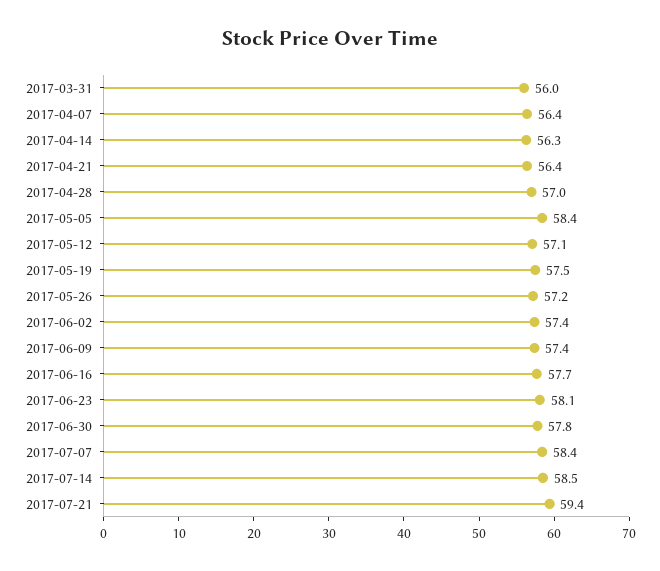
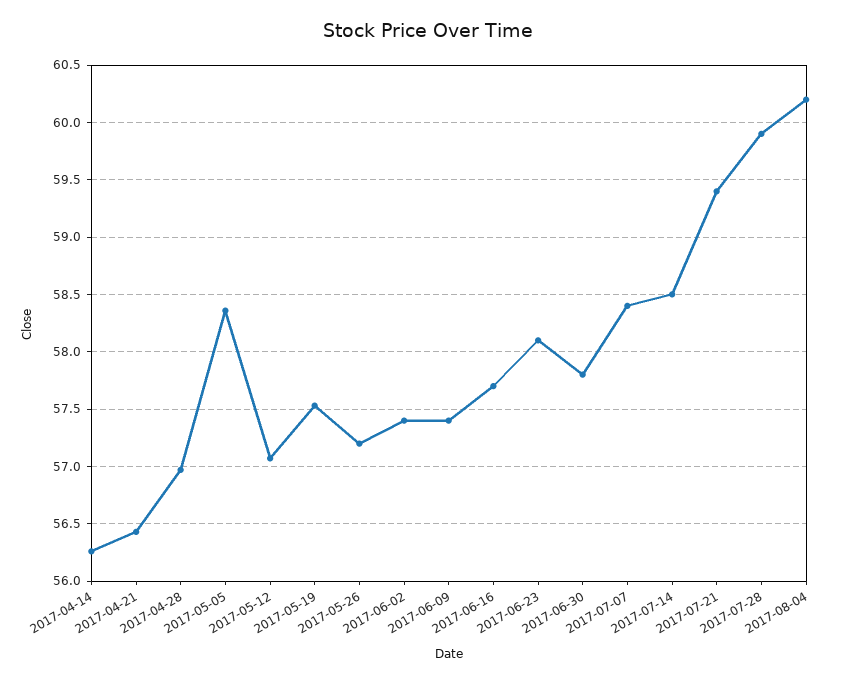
2017-03-31: 56 -> none
2017-04-07: 56.4 -> none
2017-07-28: none -> 59.9
2017-08-04: none -> 60.2

